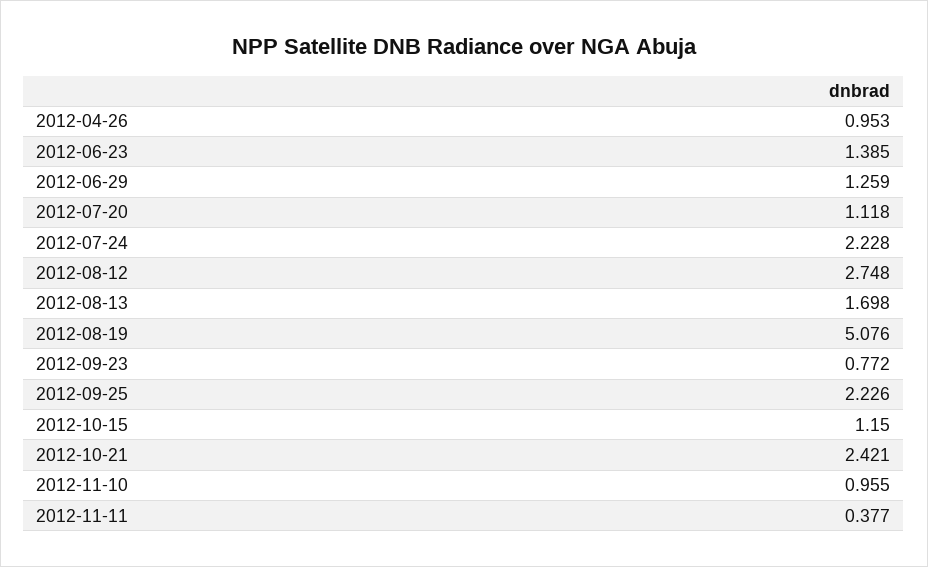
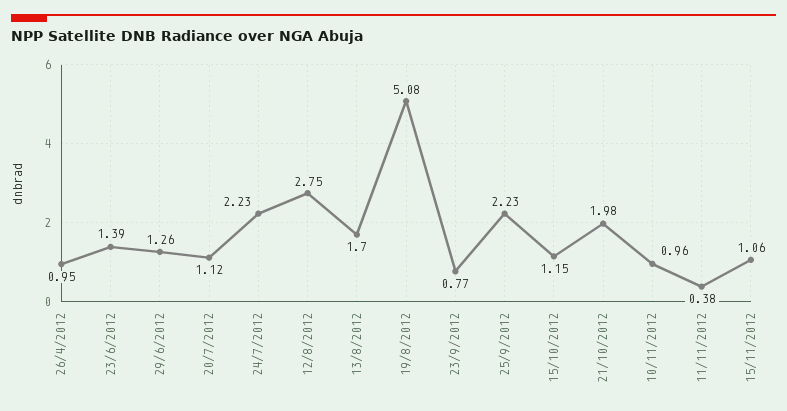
2012-10-21: 2.421 -> 1.98
15/11/2012: none -> 1.06

